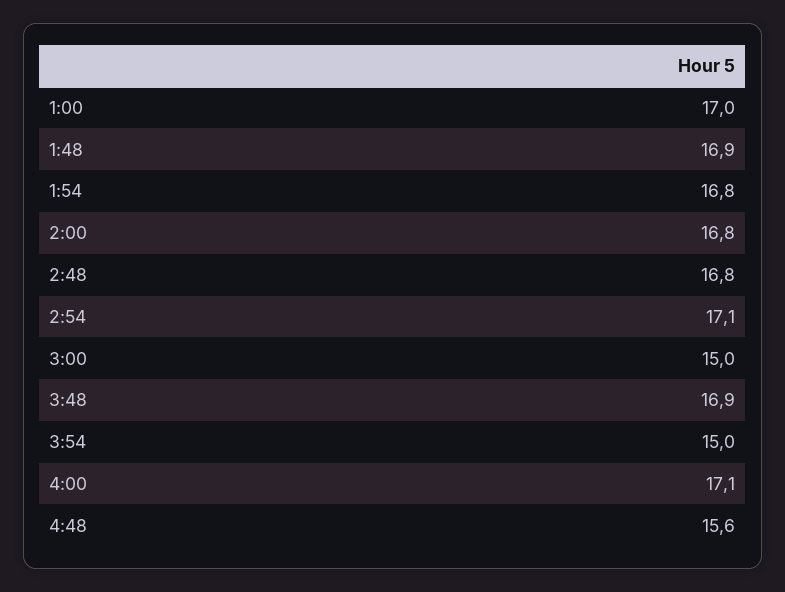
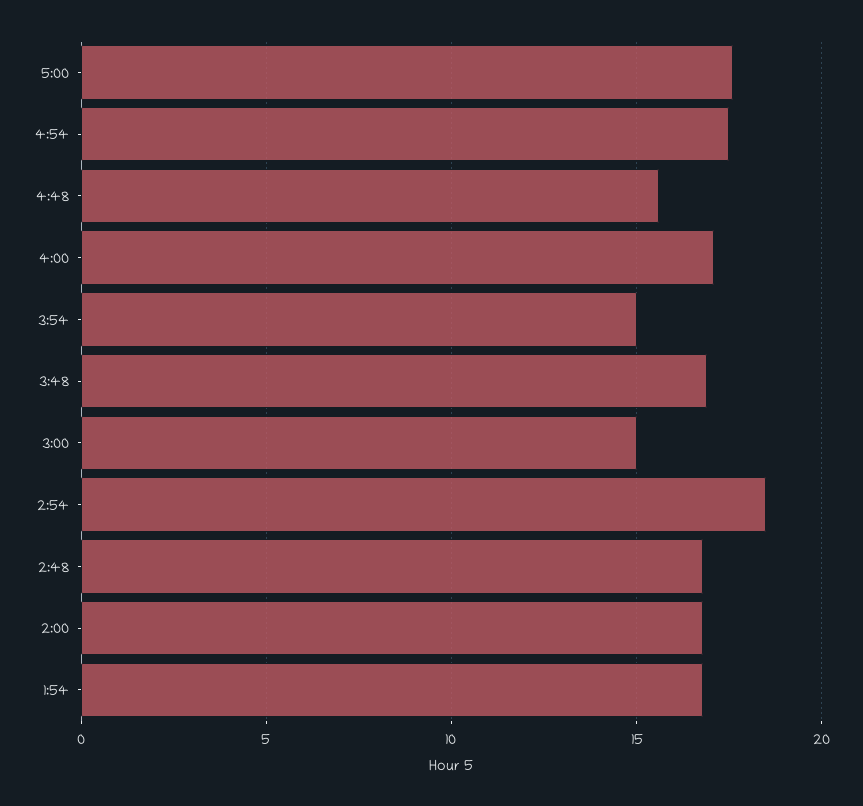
1:00: 17 -> none
1:48: 16.9 -> none
2:54: 17.1 -> 18.5
5:00: none -> 17.5
4:54: none -> 17.5

